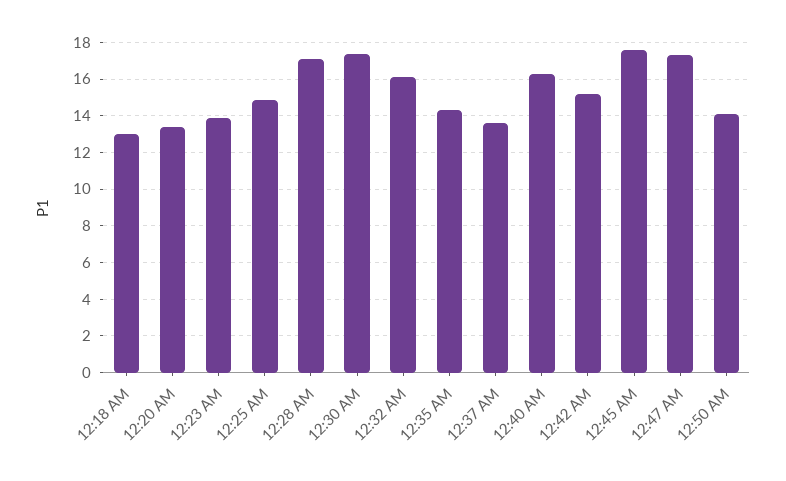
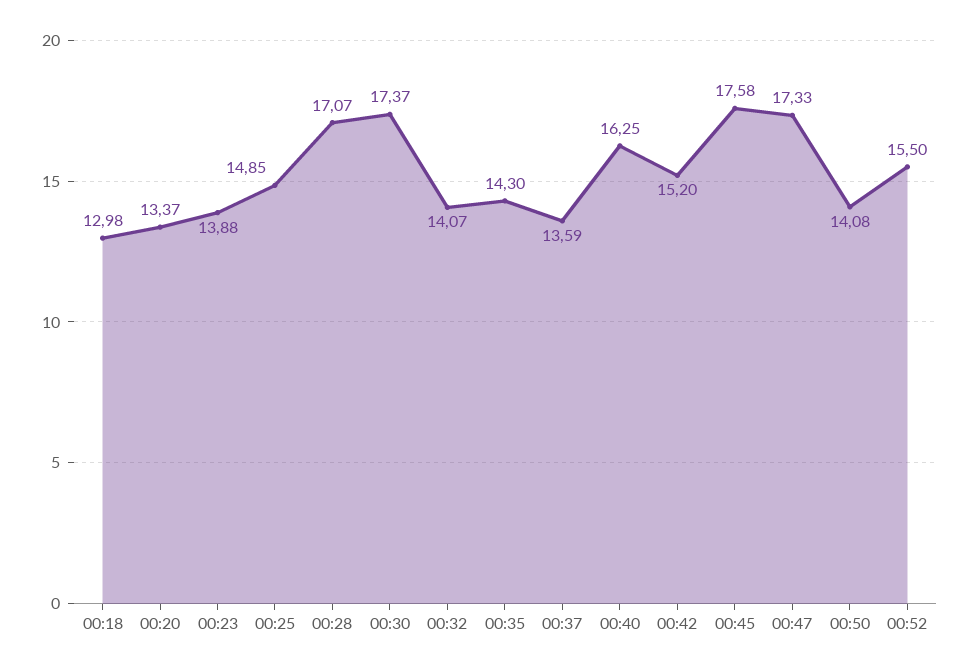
12:32 AM: 16 -> 14.07
00:52: none -> 15.5

